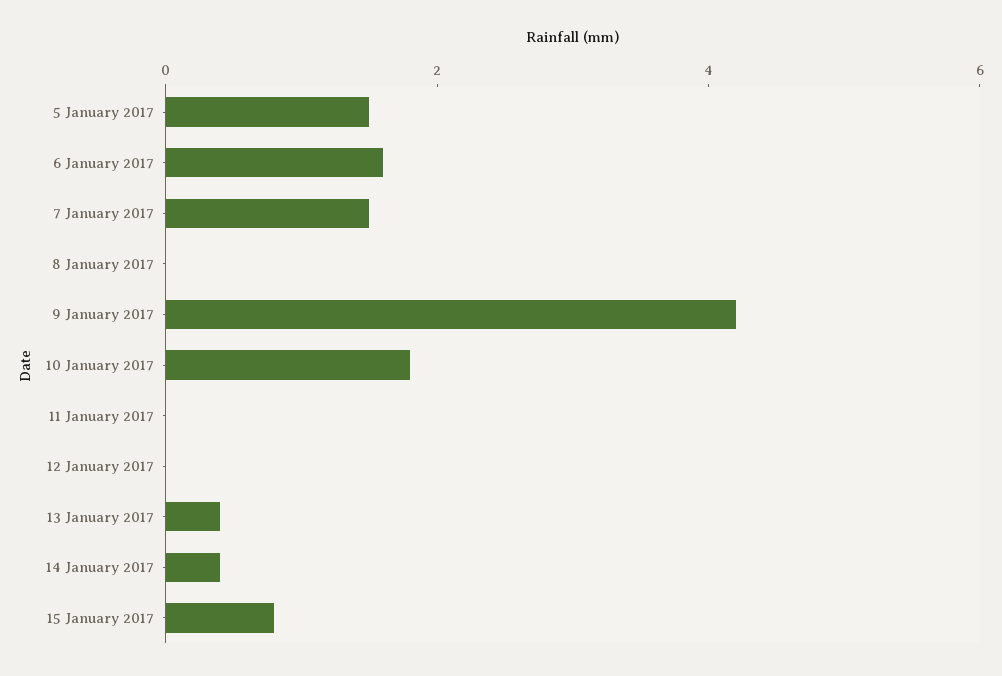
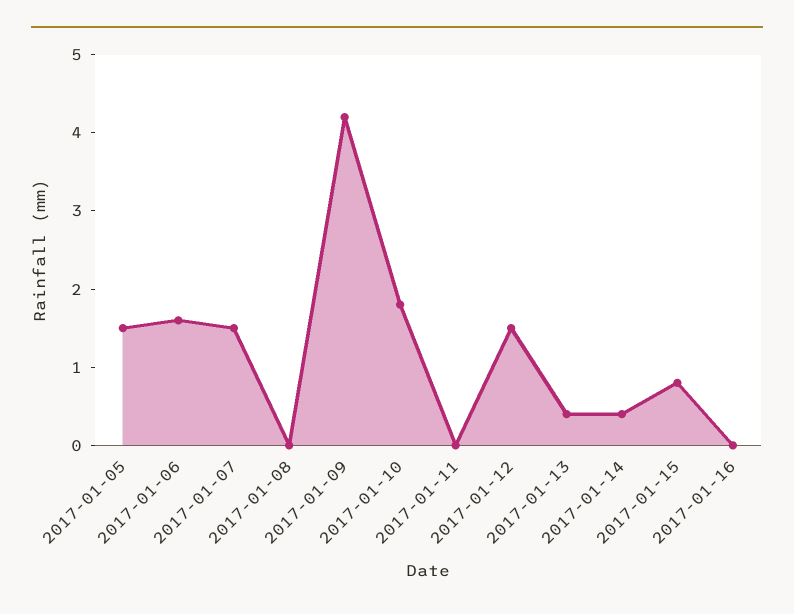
12 January 2017: 0 -> 1.5
2017-01-16: none -> 0

